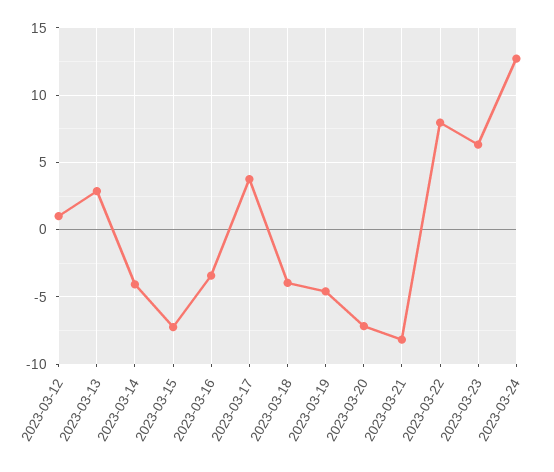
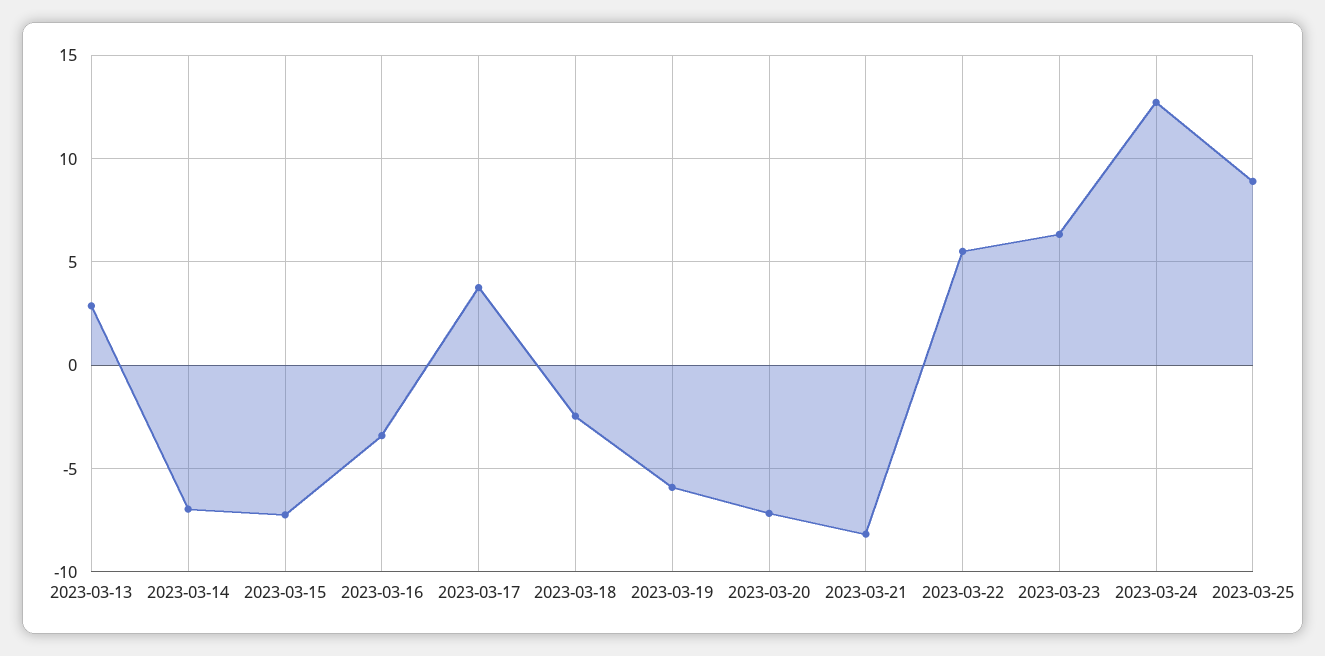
2023-03-12: 1 -> none
2023-03-14: -4 -> -7
2023-03-18: -4 -> -2.5
2023-03-19: -4.5 -> -6
2023-03-22: 8 -> 5.5
2023-03-25: none -> 9

